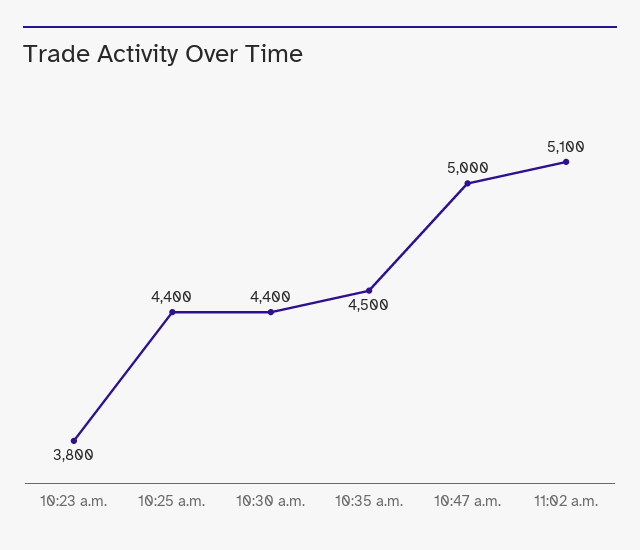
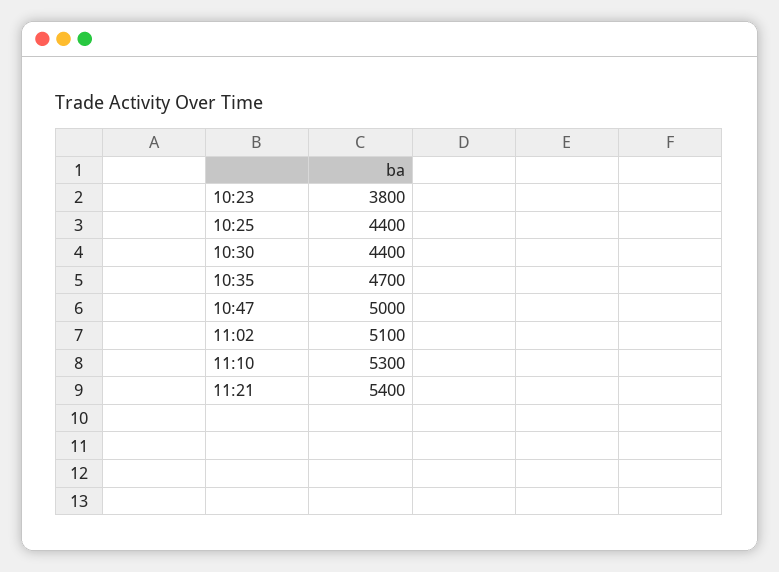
10:35 a.m.: 4500 -> 4700
11:10: none -> 5300
11:21: none -> 5400

